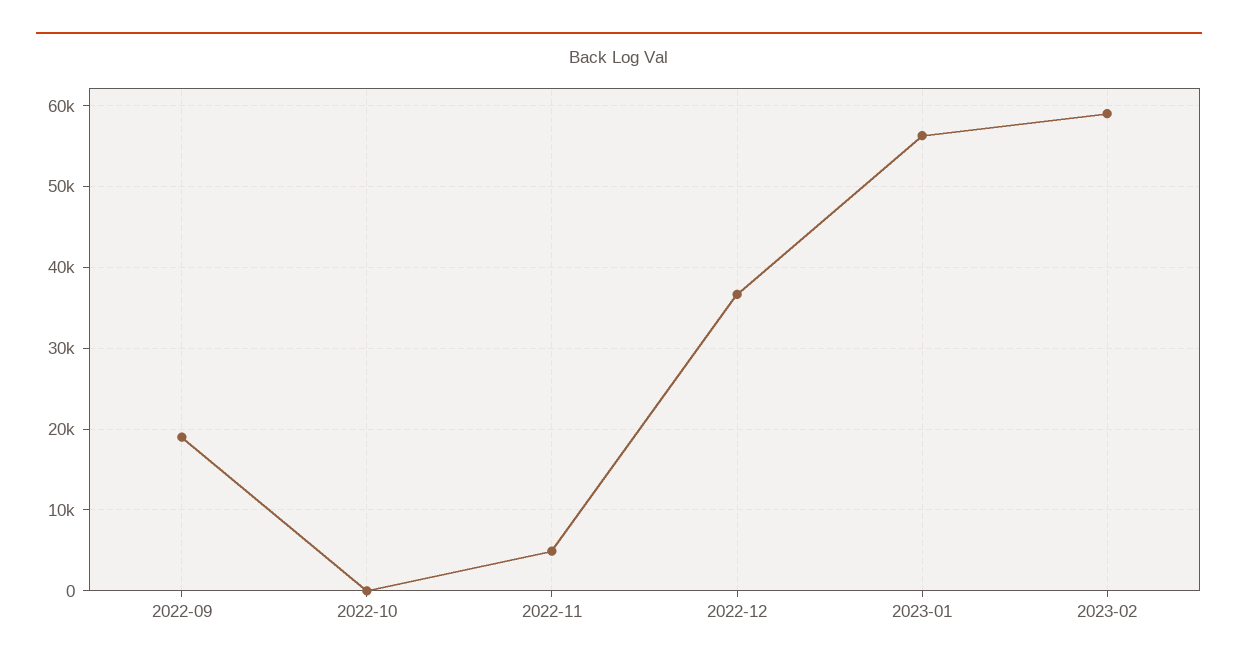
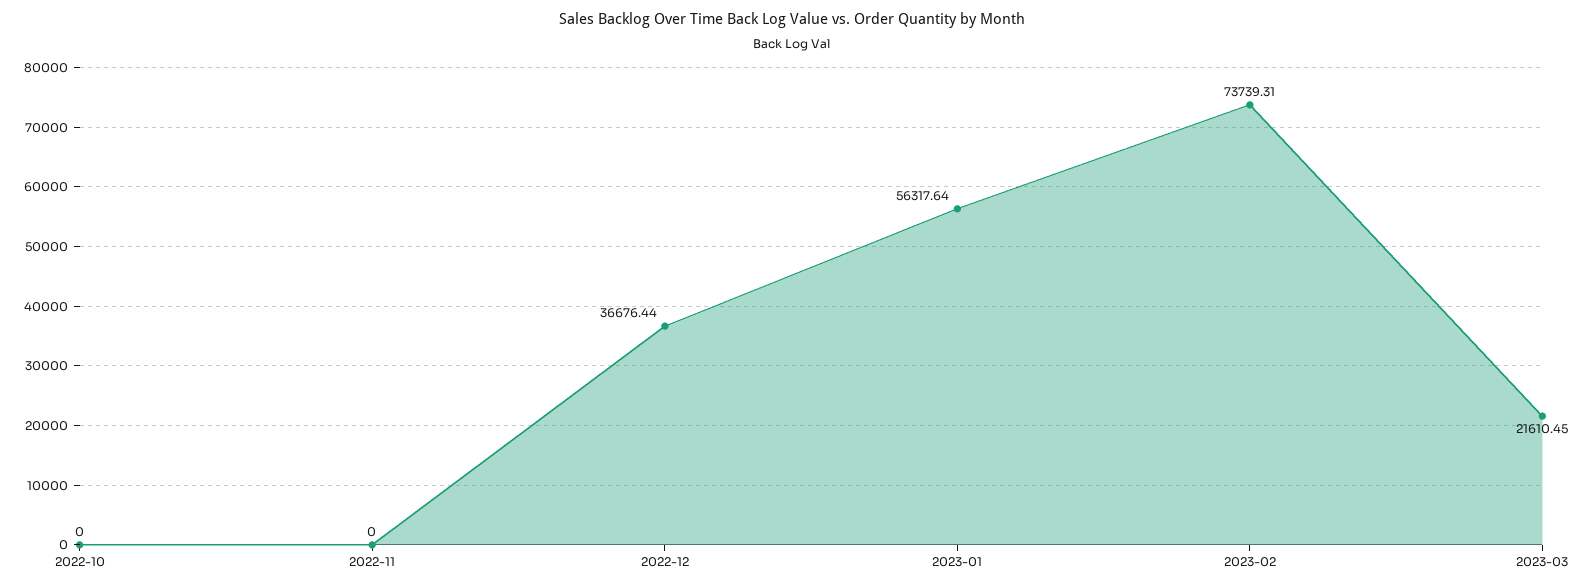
2022-09: 19000 -> none
2022-11: 5000 -> 0
2023-02: 59000 -> 73739.31
2023-03: none -> 21610.45

